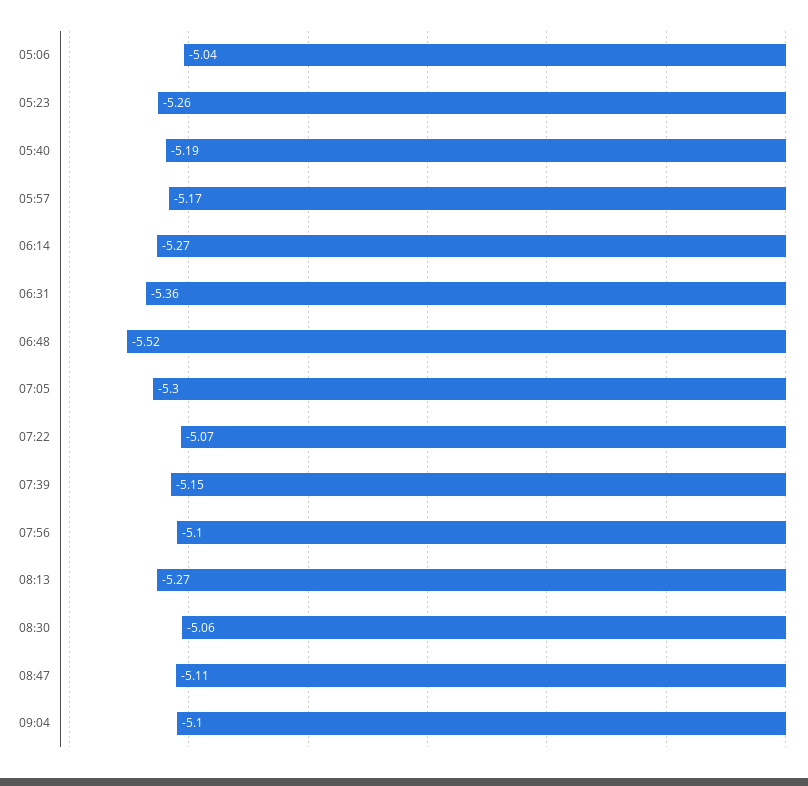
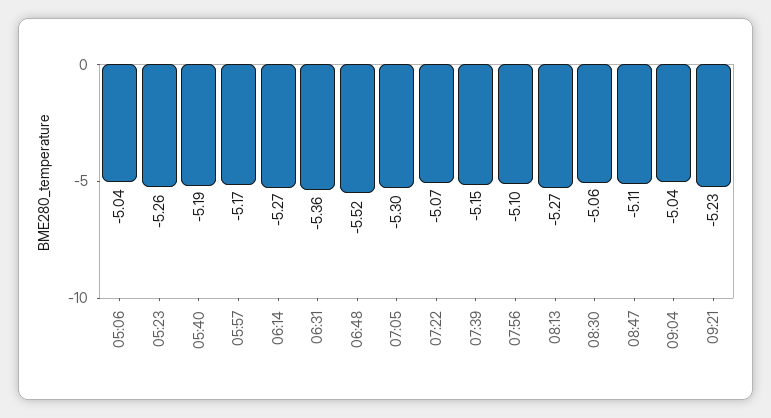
09:04: -5.1 -> -5.04
09:21: none -> -5.23

